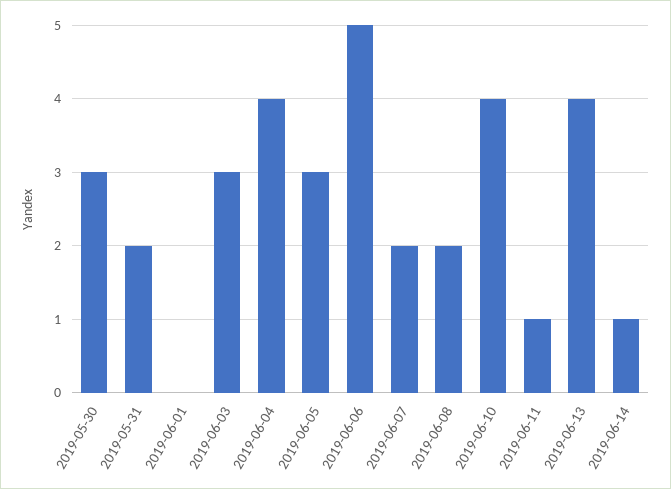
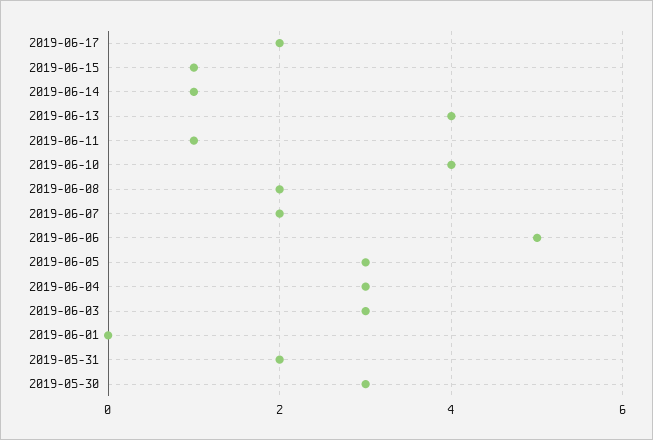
2019-06-04: 4 -> 3
2019-06-17: none -> 2
2019-06-15: none -> 1

